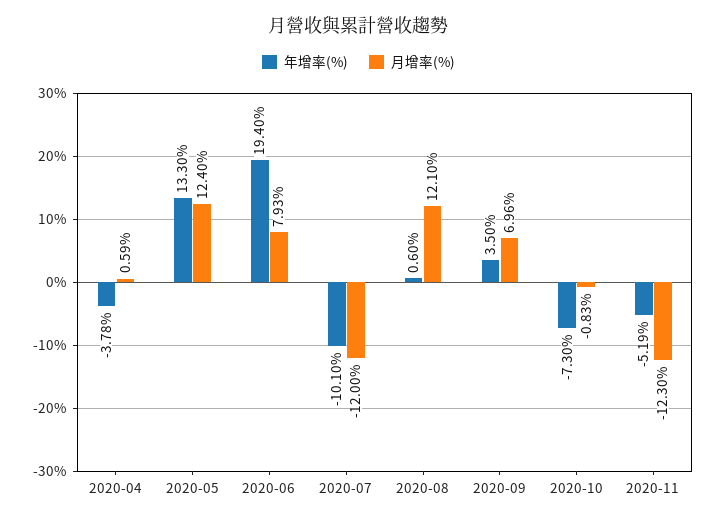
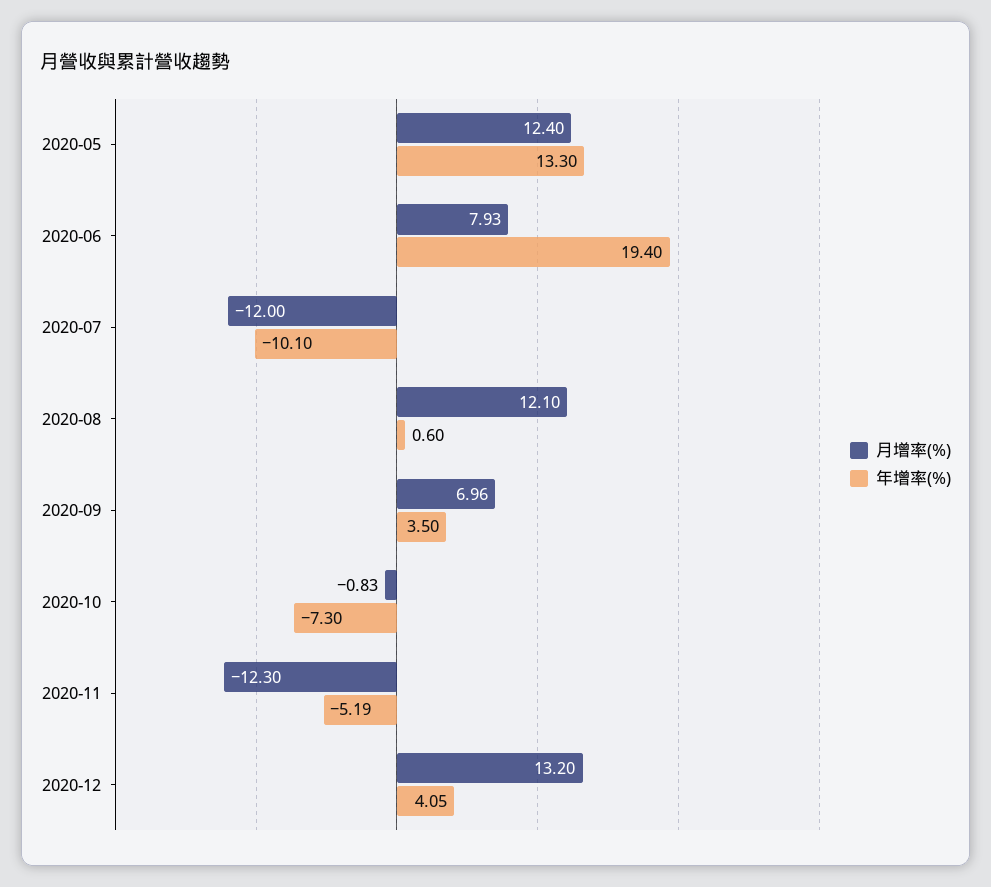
年增率(%), 2020-04: -3.78 -> none
月增率(%), 2020-04: 0.59 -> none
月增率(%), 2020-12: none -> 13.2
年增率(%), 2020-12: none -> 4.05

